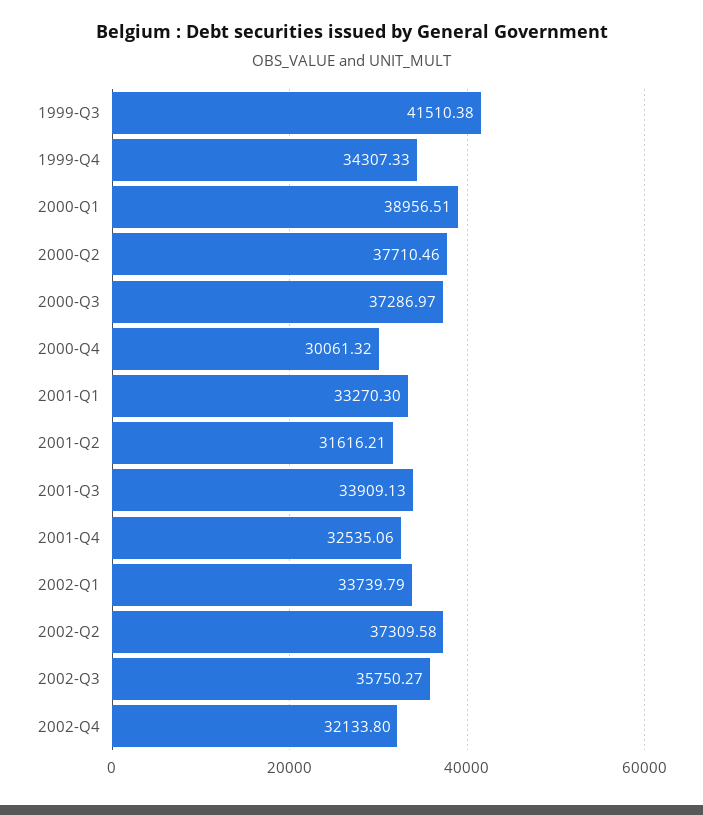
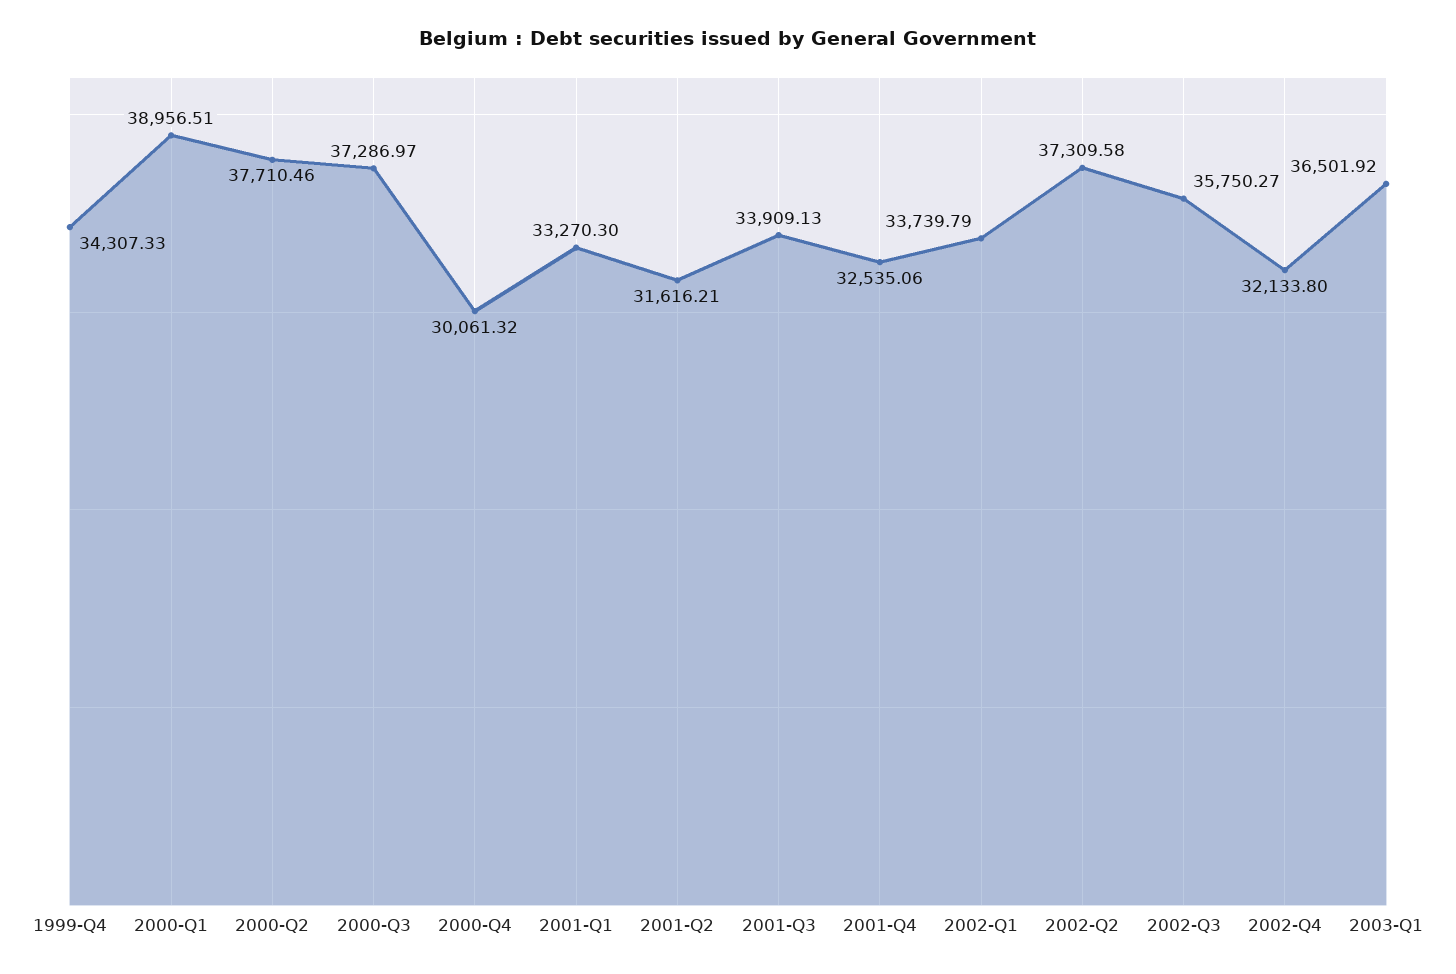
1999-Q3: 41510.38 -> none
2003-Q1: none -> 36501.92

